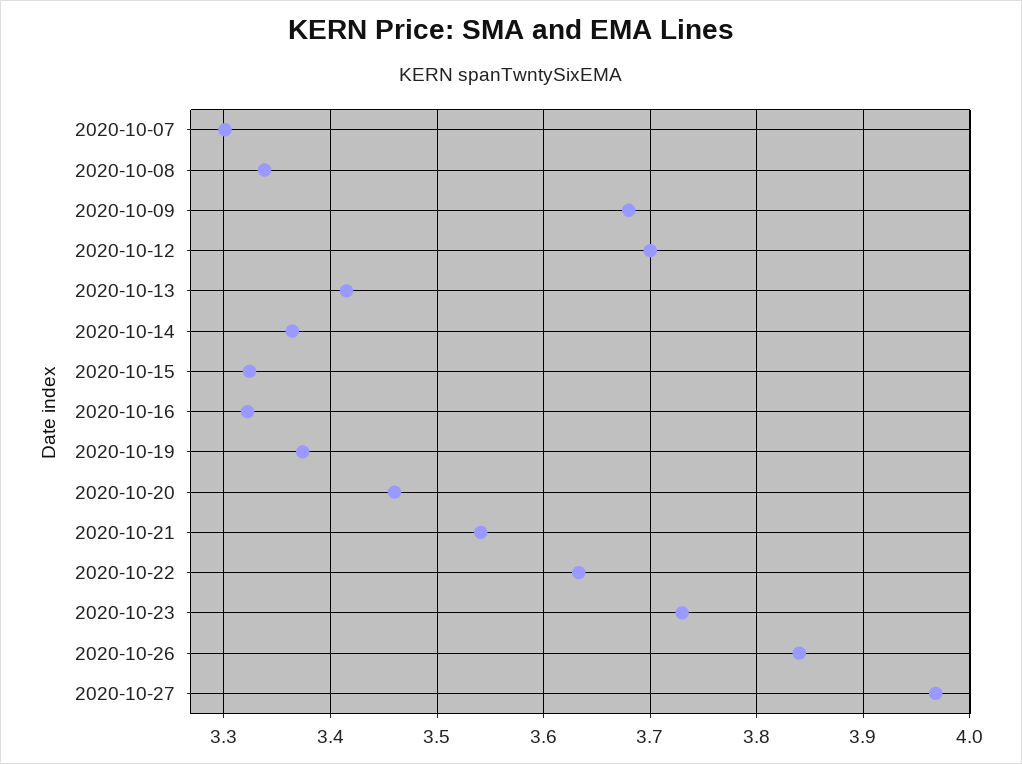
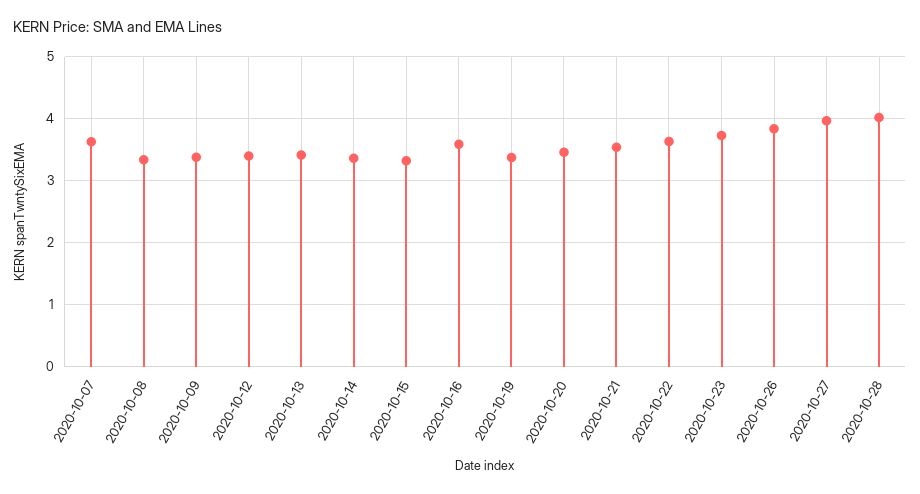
2020-10-07: 3.3 -> 3.6
2020-10-09: 3.68 -> 3.4
2020-10-12: 3.7 -> 3.4
2020-10-16: 3.32 -> 3.6
2020-10-28: none -> 4

